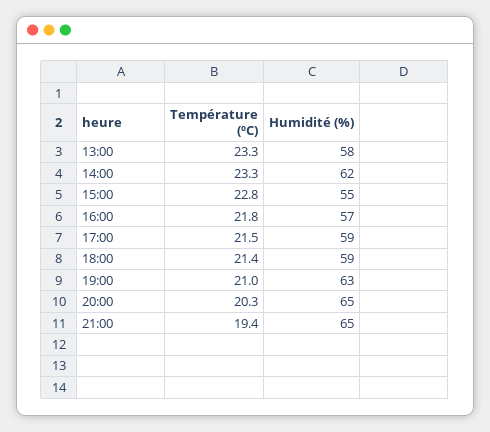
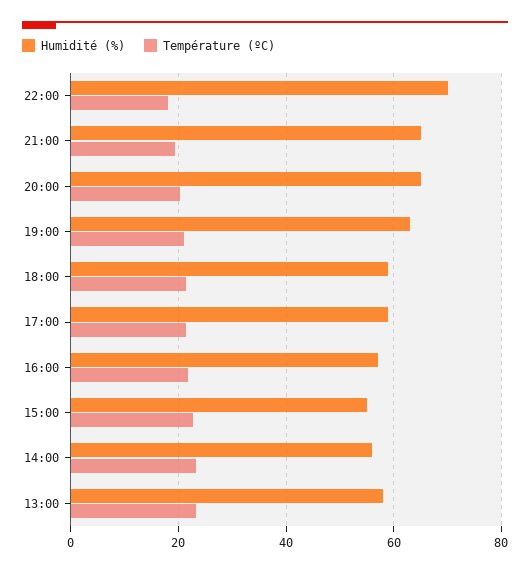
Humidité (%), 14:00: 62 -> 56
Humidité (%), 22:00: none -> 70
Température (ºC), 22:00: none -> 18

